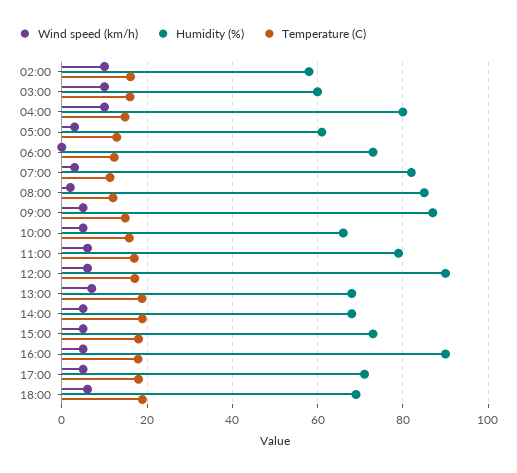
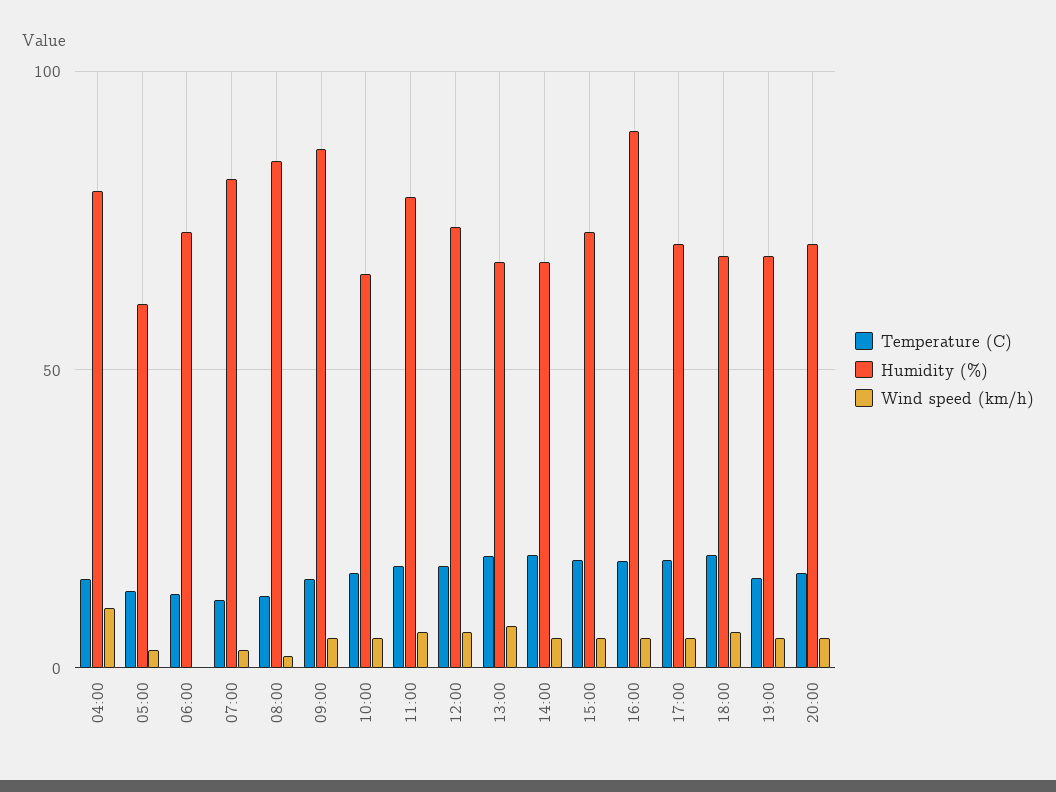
Wind speed (km/h), 02:00: 10 -> none
Humidity (%), 02:00: 58 -> none
Temperature (C), 02:00: 16 -> none
Wind speed (km/h), 03:00: 10 -> none
Humidity (%), 03:00: 60 -> none
Temperature (C), 03:00: 16 -> none
Humidity (%), 12:00: 90 -> 75
Temperature (C), 19:00: none -> 15
Humidity (%), 19:00: none -> 70
Wind speed (km/h), 19:00: none -> 5
Temperature (C), 20:00: none -> 15
Humidity (%), 20:00: none -> 70
Wind speed (km/h), 20:00: none -> 5

